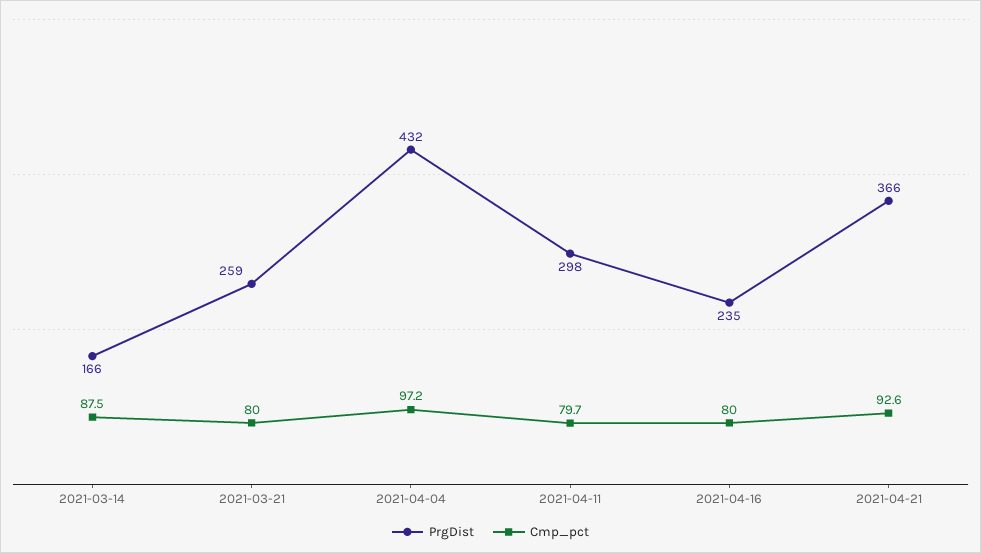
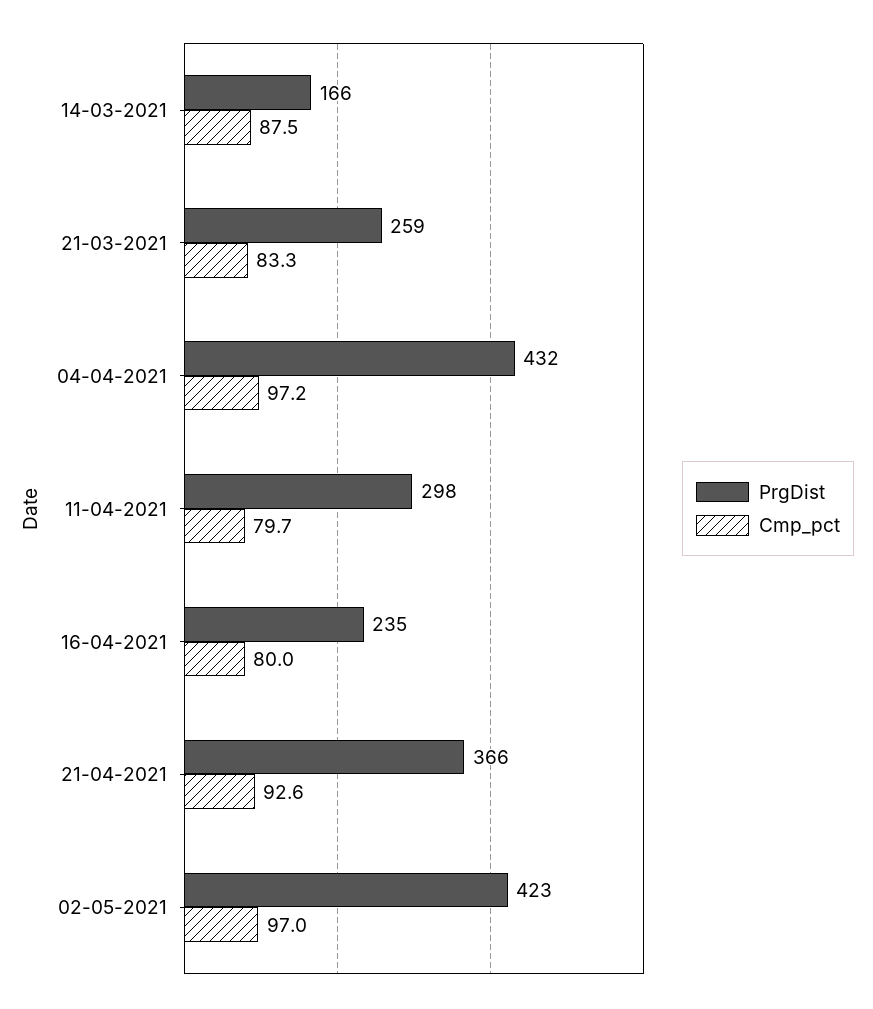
Cmp_pct, 2021-03-21: 80 -> 83.3
PrgDist, 02-05-2021: none -> 423
Cmp_pct, 02-05-2021: none -> 97

